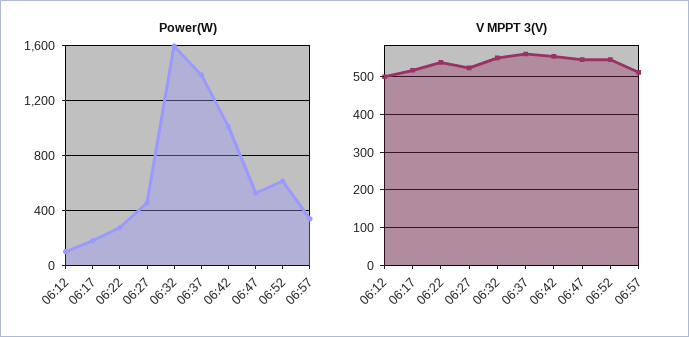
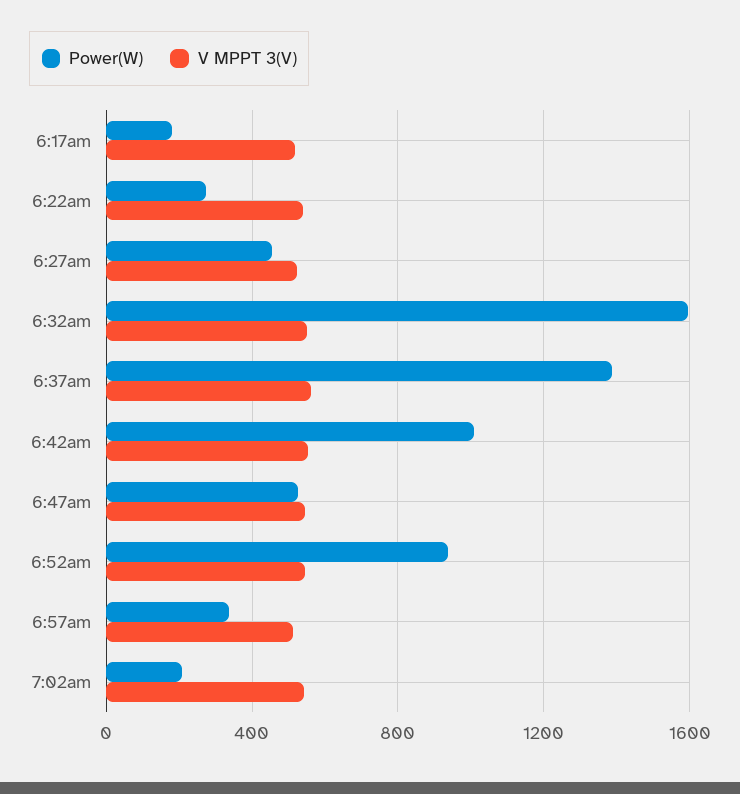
Power(W), 06:12: 100 -> none
Power(W), 06:52: 600 -> 950
V MPPT 3(V), 06:12: 500 -> none
Power(W), 7:02am: none -> 200
V MPPT 3(V), 7:02am: none -> 550

